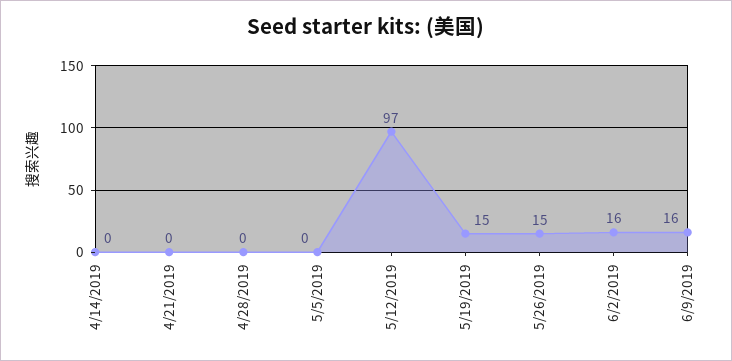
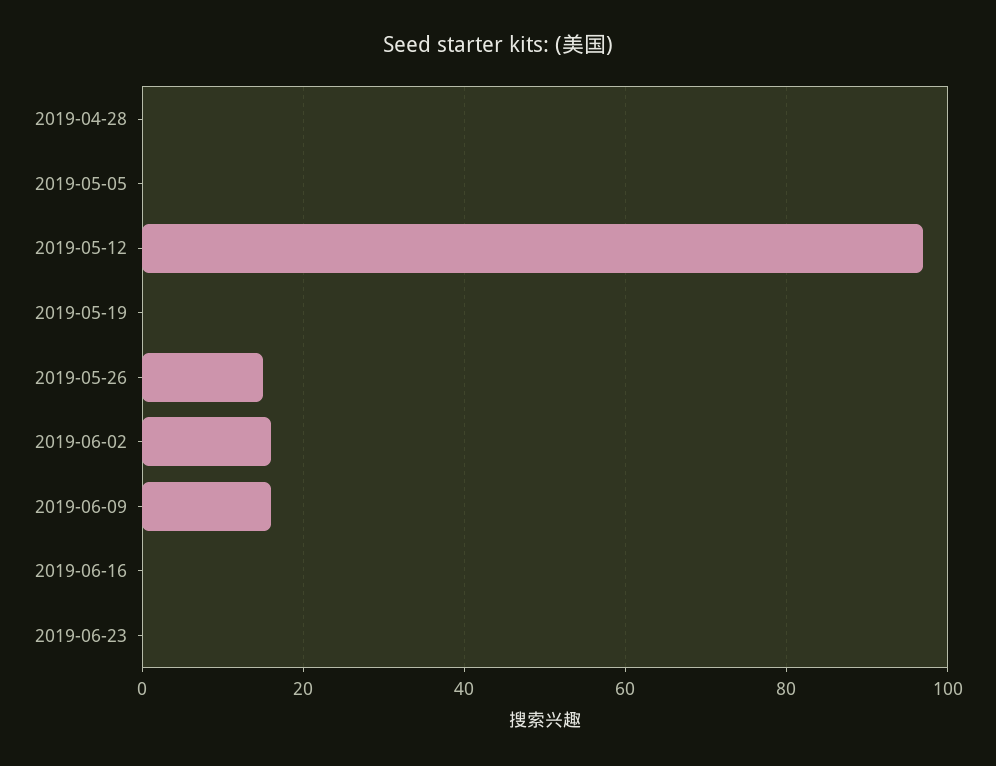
4/14/2019: 0 -> none
4/21/2019: 0 -> none
5/19/2019: 15 -> 0
2019-06-16: none -> 0
2019-06-23: none -> 0

